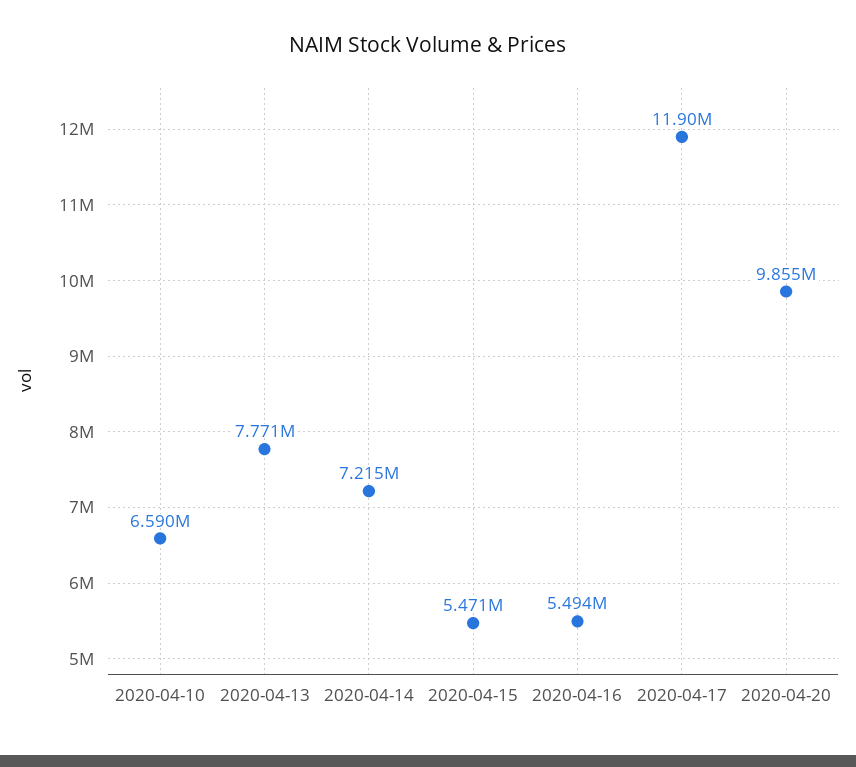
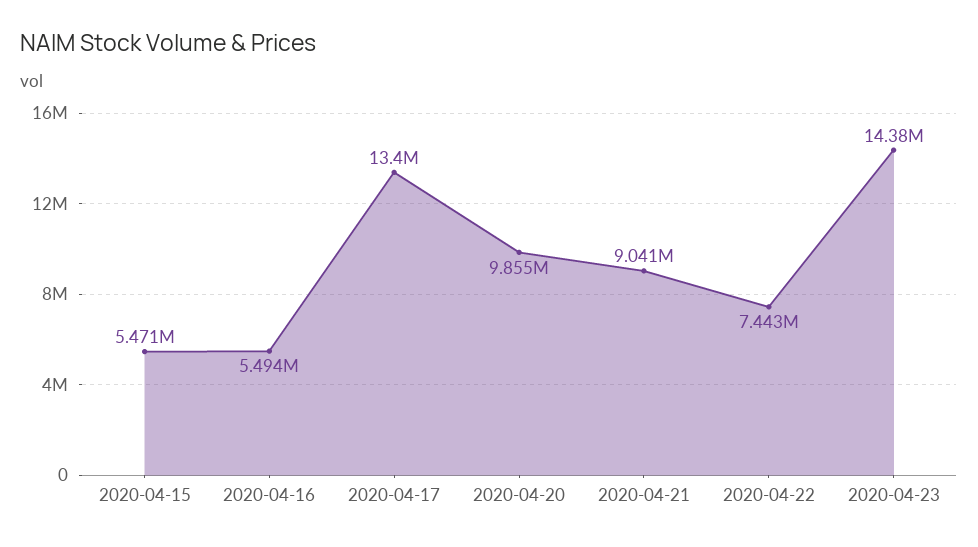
2020-04-10: 6590000 -> none
2020-04-13: 7771000 -> none
2020-04-14: 7215000 -> none
2020-04-17: 11900000 -> 13400000
2020-04-21: none -> 9041000
2020-04-22: none -> 7443000
2020-04-23: none -> 14380000

